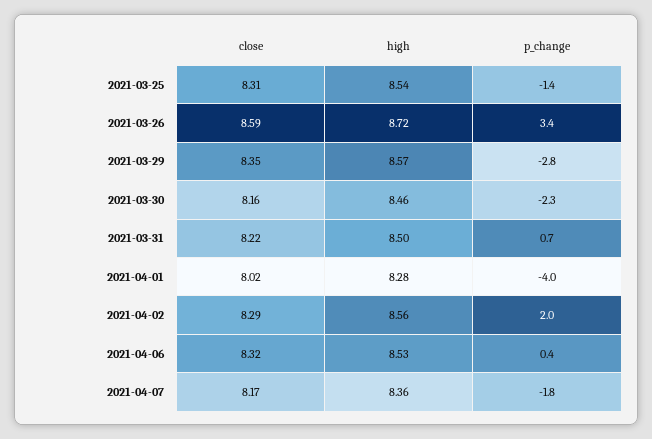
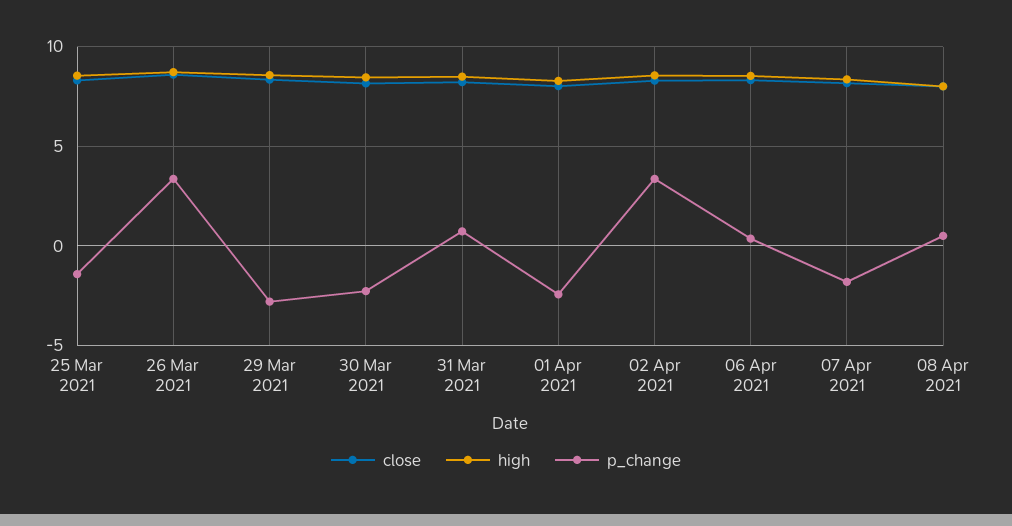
p_change, 2021-04-01: -4 -> -2.5
p_change, 2021-04-02: 2 -> 3.5
close, 08 Apr 2021: none -> 8
high, 08 Apr 2021: none -> 8
p_change, 08 Apr 2021: none -> 0.5

